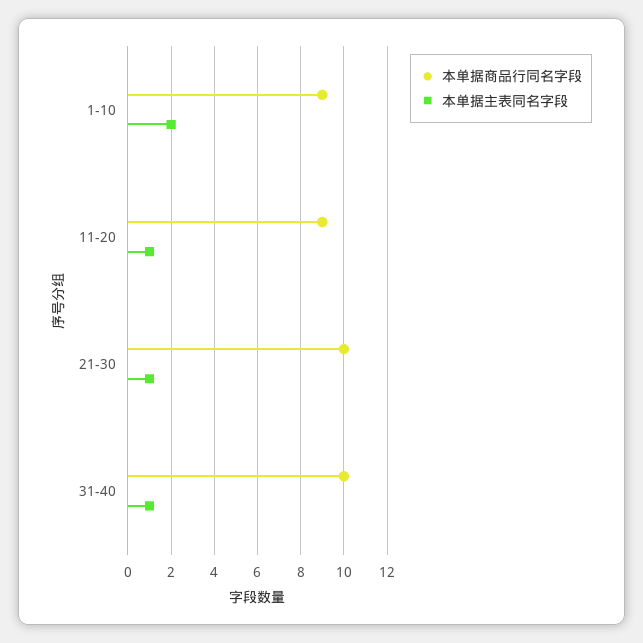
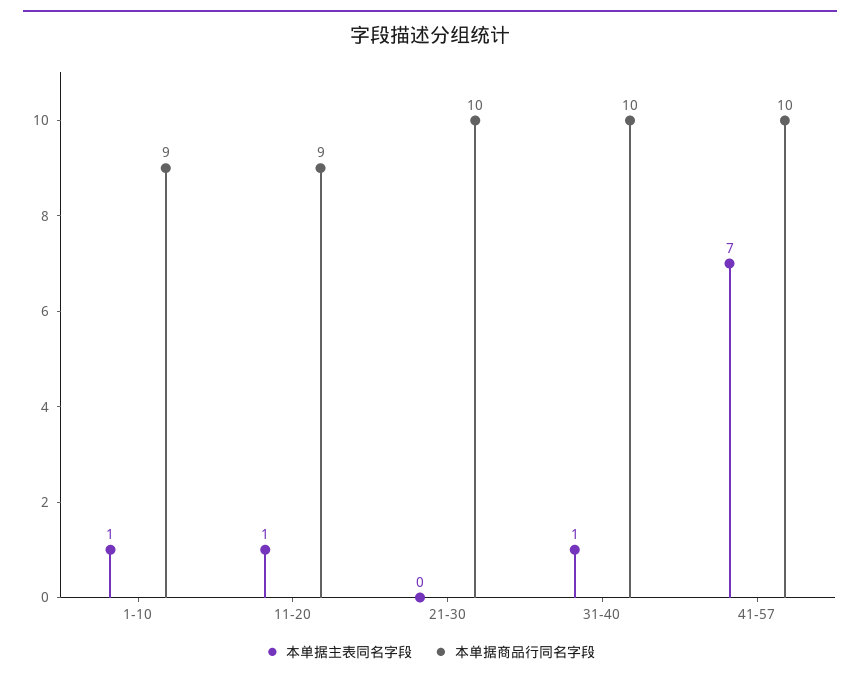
本单据主表同名字段, 1-10: 2 -> 1
本单据主表同名字段, 21-30: 1 -> 0
本单据主表同名字段, 41-57: none -> 7
本单据商品行同名字段, 41-57: none -> 10

